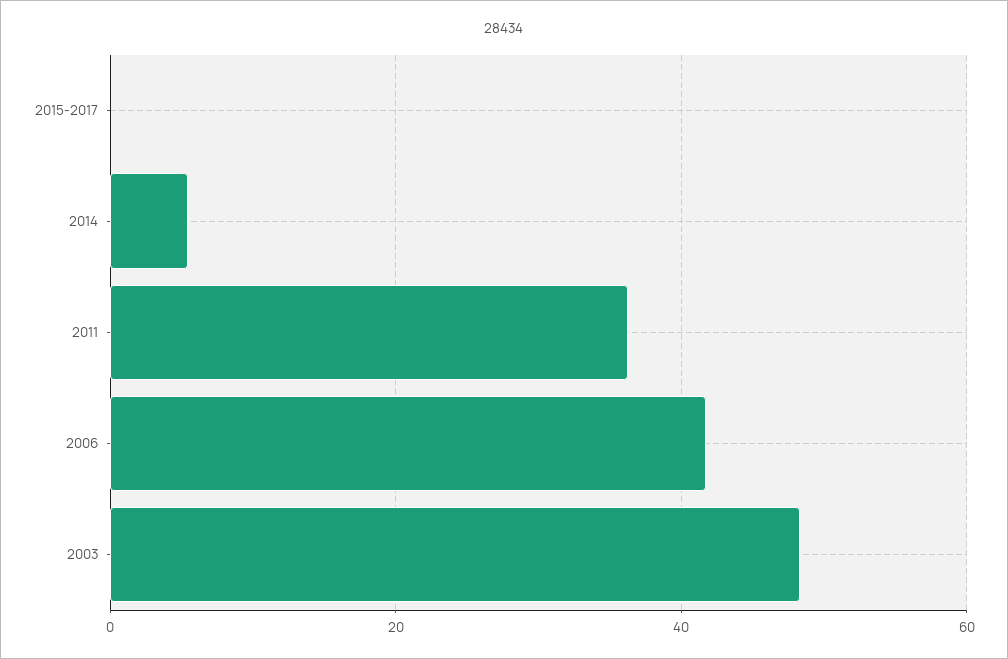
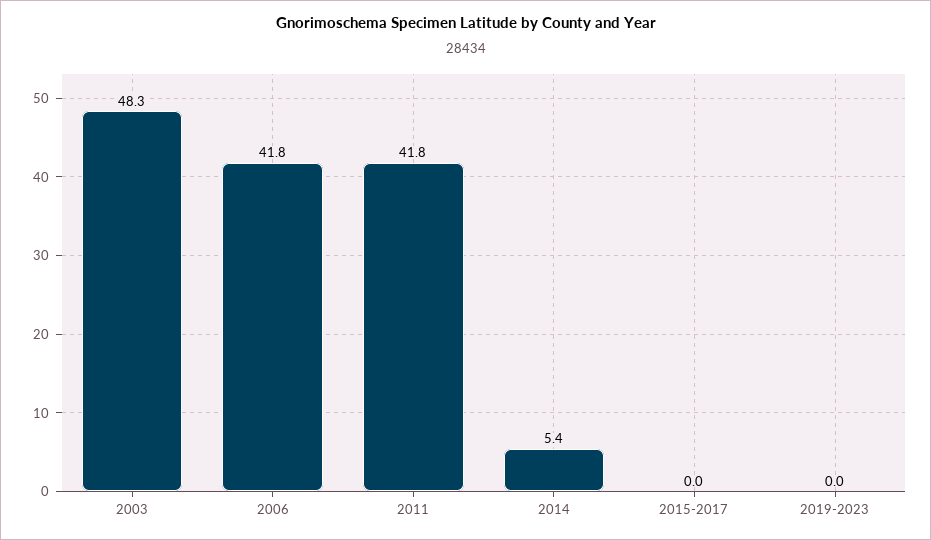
2011: 36 -> 41.8
2019-2023: none -> 0

